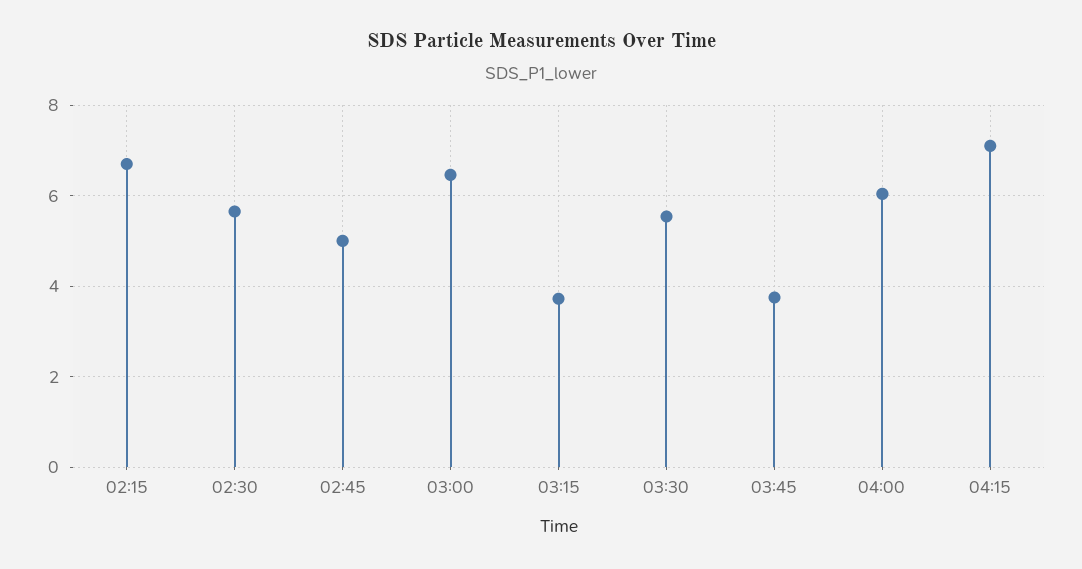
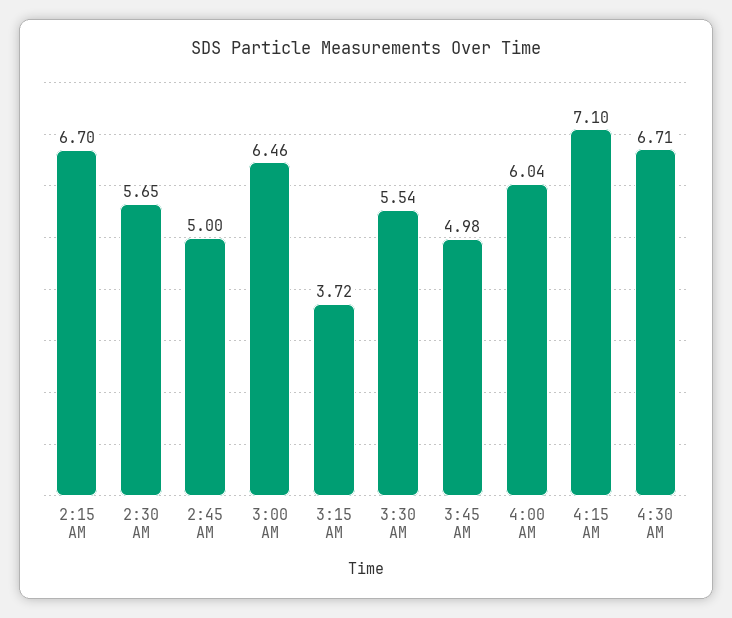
03:45: 3.8 -> 4.98
4:30 AM: none -> 6.71

